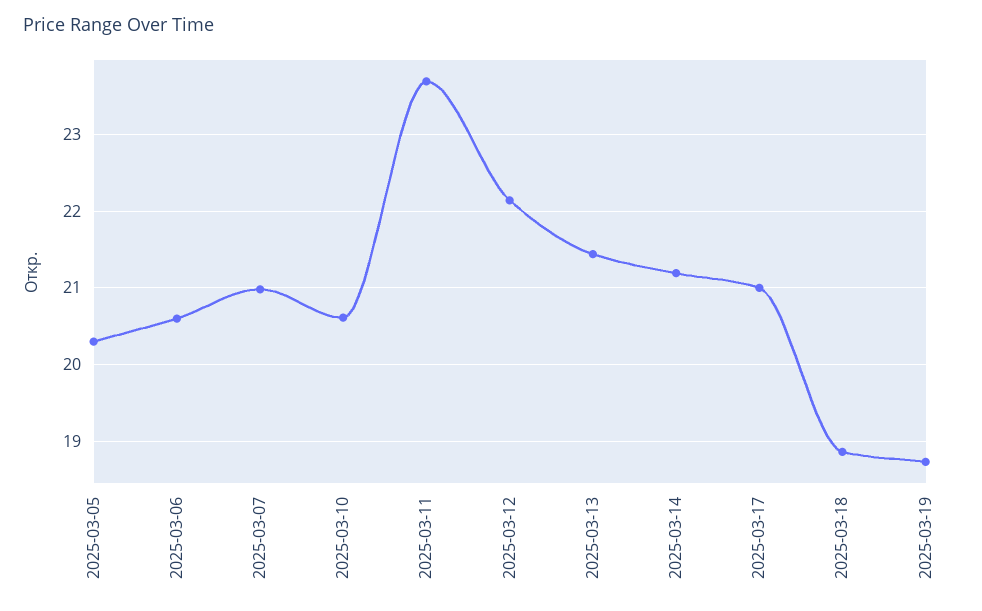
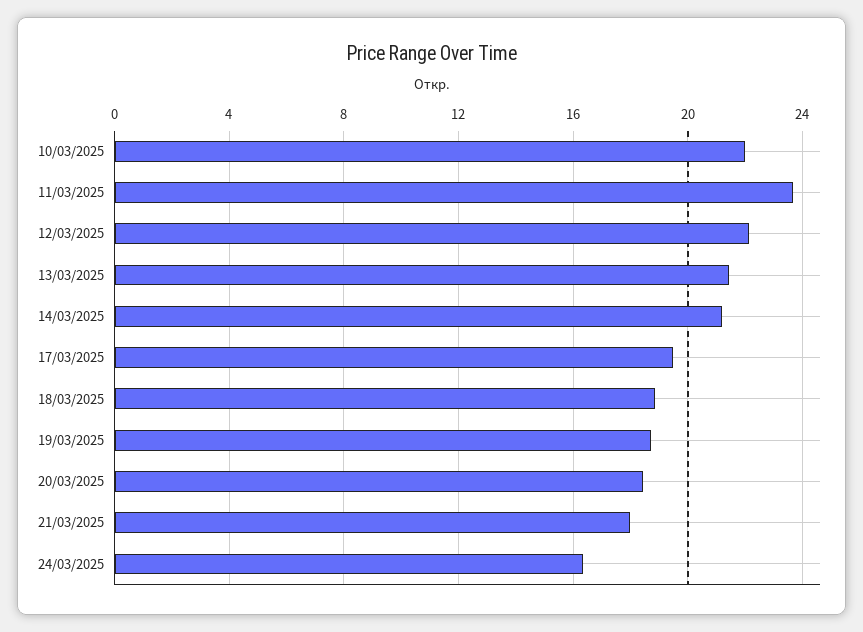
2025-03-05: 20.3 -> none
2025-03-06: 20.6 -> none
2025-03-07: 21 -> none
2025-03-10: 20.6 -> 22
2025-03-17: 21 -> 19.5
20/03/2025: none -> 18.5
21/03/2025: none -> 18
24/03/2025: none -> 16.5

